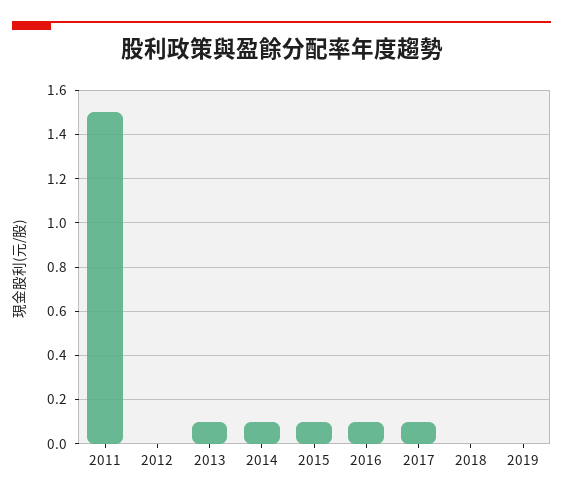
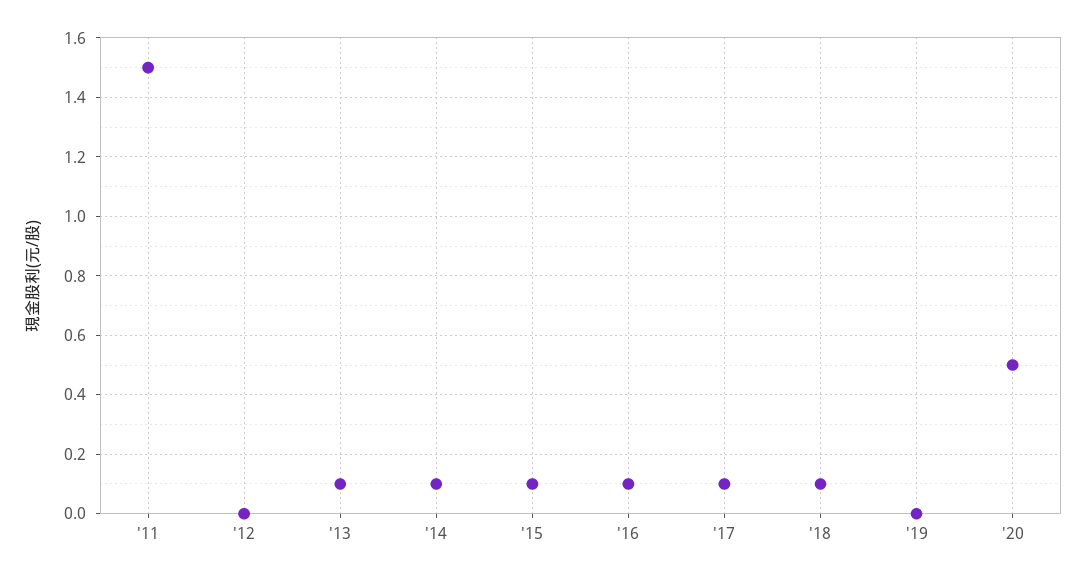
2018: 0 -> 0.1
'20: none -> 0.5

